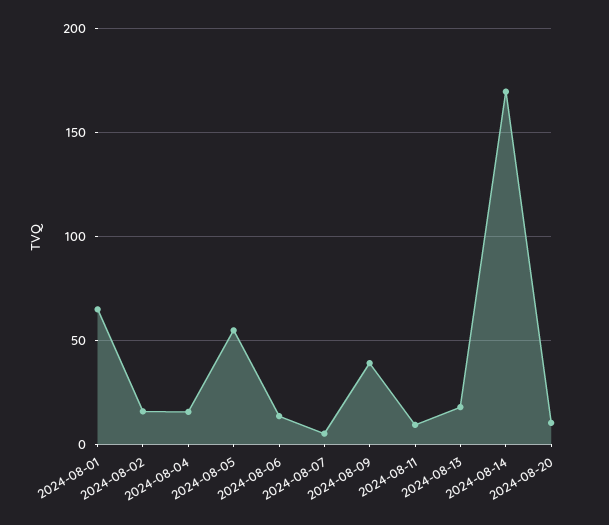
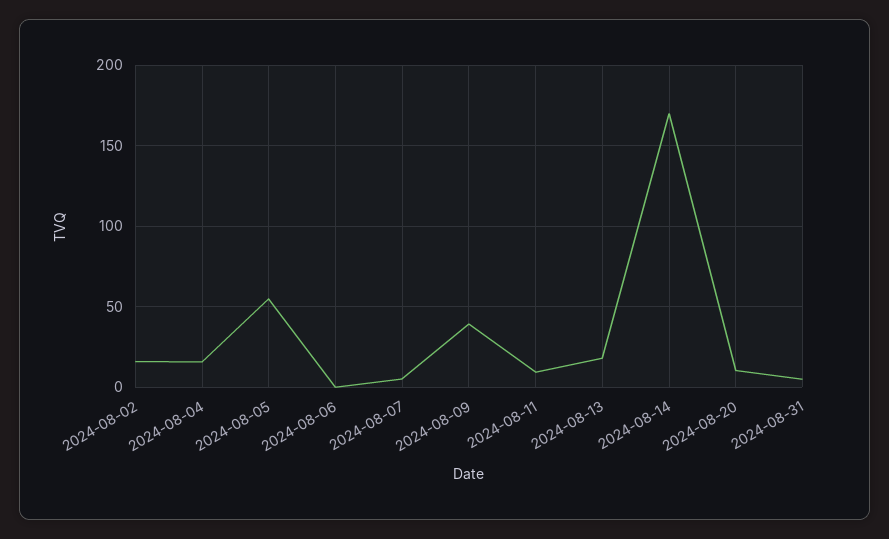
2024-08-01: 65 -> none
2024-08-06: 15 -> 0
2024-08-31: none -> 5

